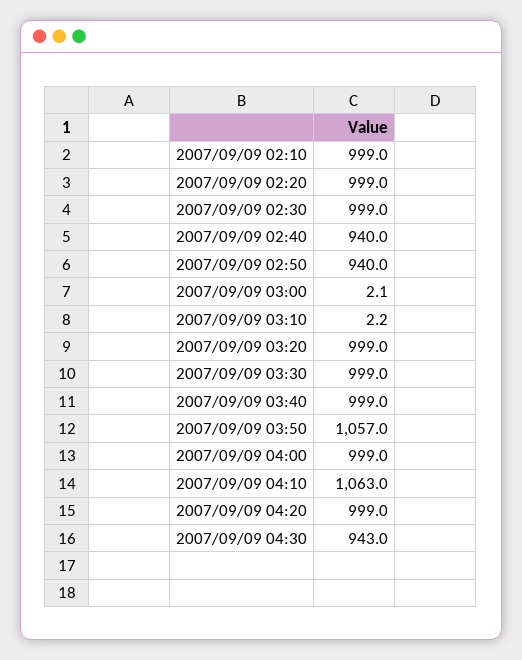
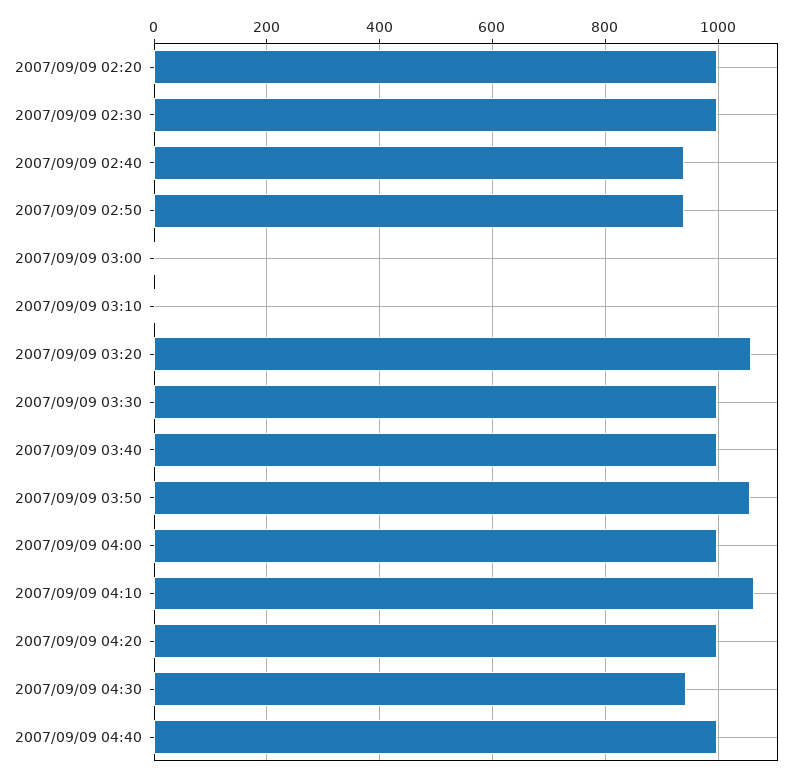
2007/09/09 02:10: 999 -> none
2007/09/09 03:20: 999 -> 1060
2007/09/09 04:40: none -> 1000

